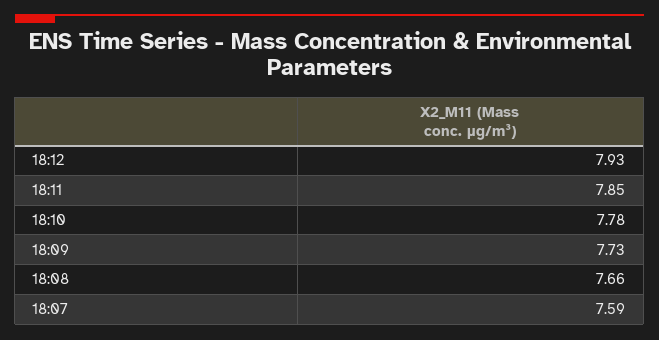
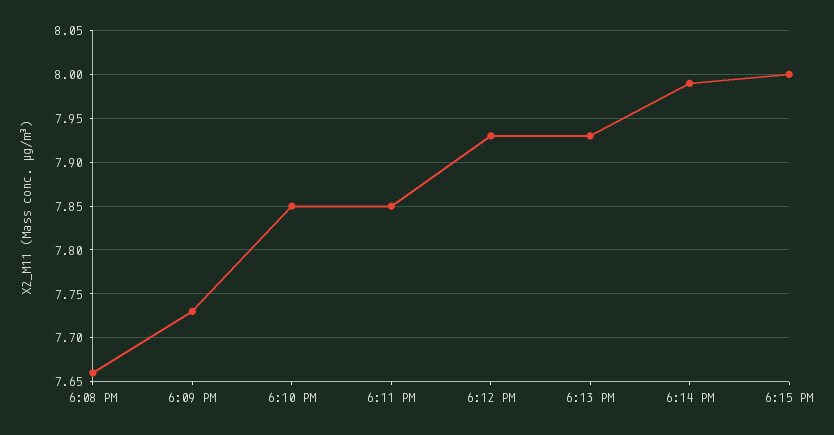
18:10: 7.78 -> 7.85
18:07: 7.59 -> none
6:13 PM: none -> 7.93
6:14 PM: none -> 7.99
6:15 PM: none -> 8

